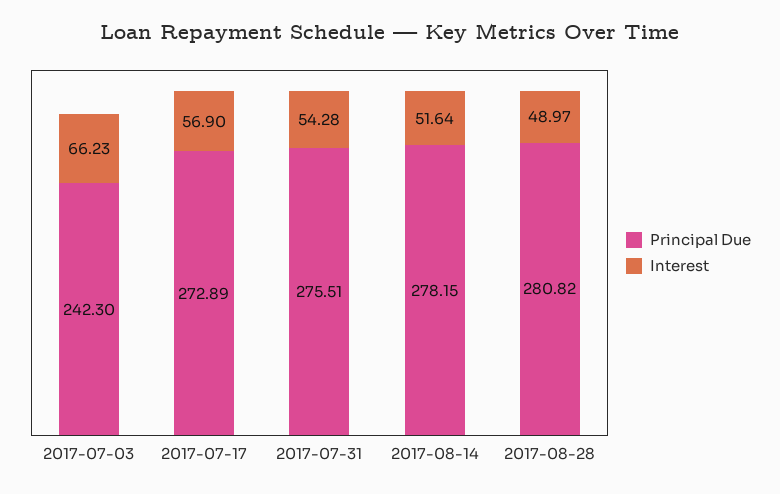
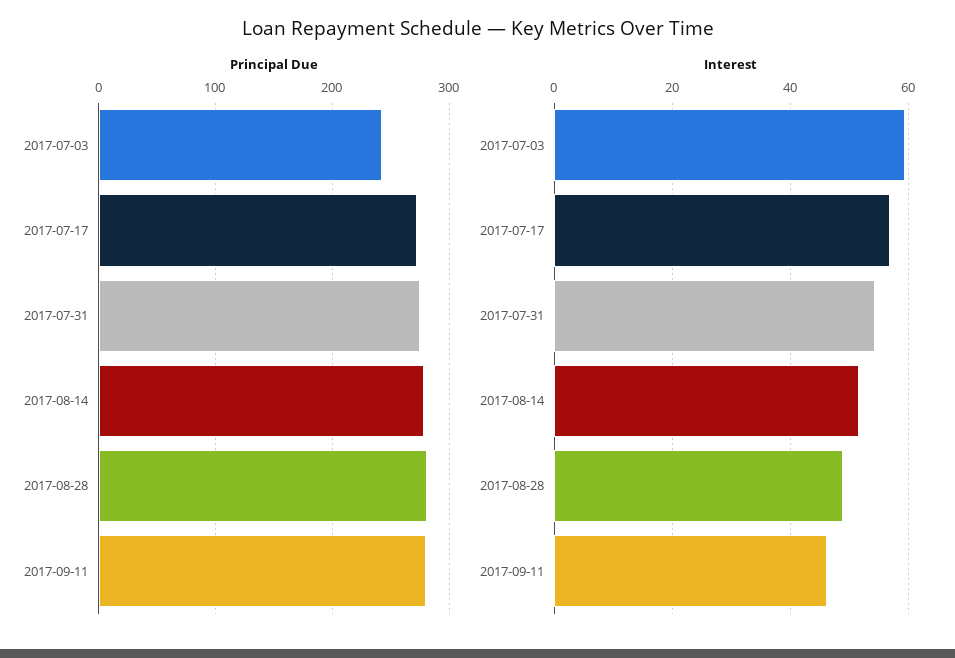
Interest, 2017-07-03: 66.23 -> 60
Principal Due, 2017-09-11: none -> 280
Interest, 2017-09-11: none -> 46

